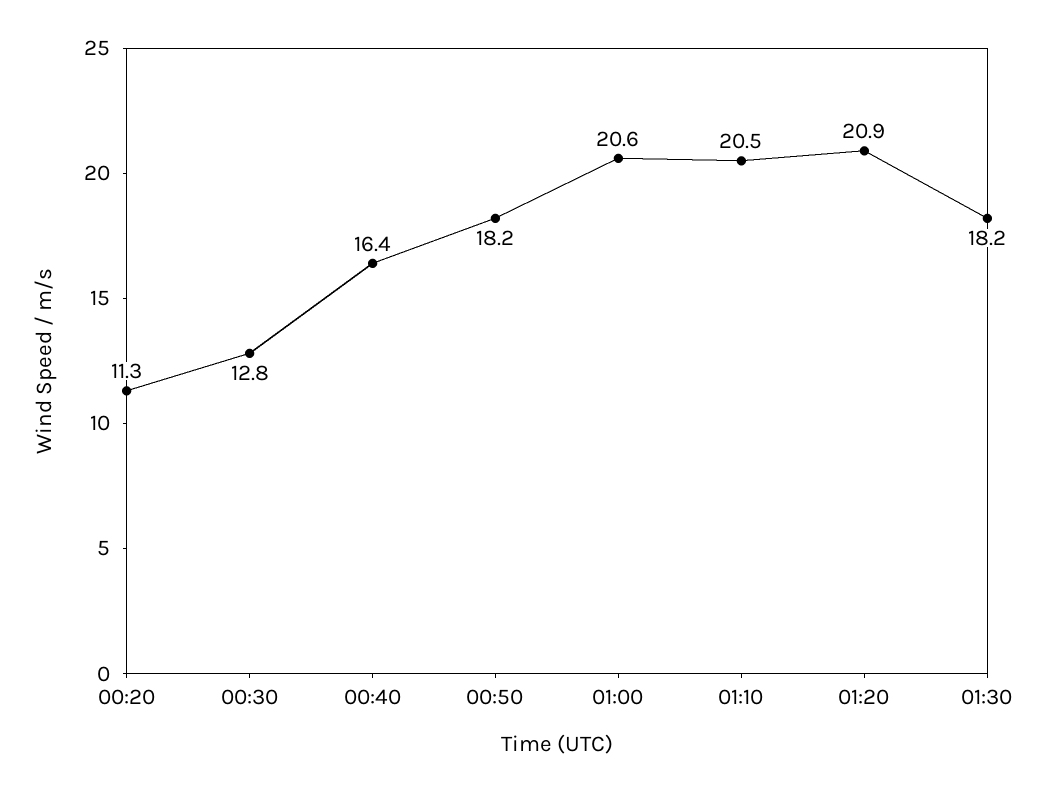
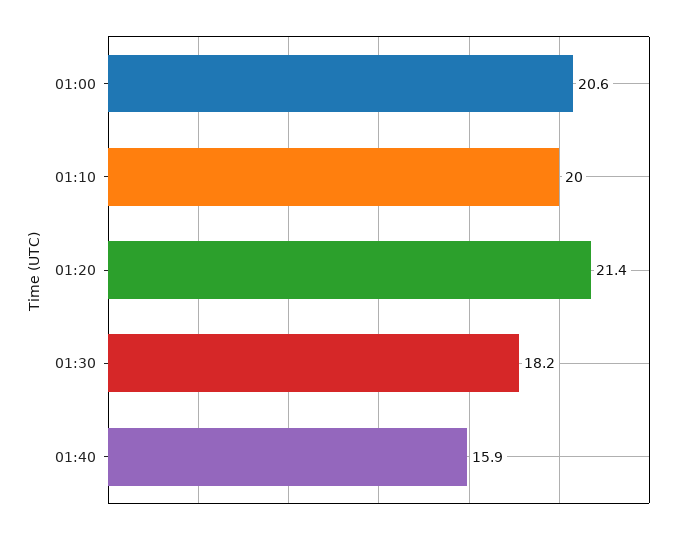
00:20: 11.3 -> none
00:30: 12.8 -> none
00:40: 16.4 -> none
00:50: 18.2 -> none
01:10: 20.5 -> 20
01:20: 20.9 -> 21.4
01:40: none -> 15.9

